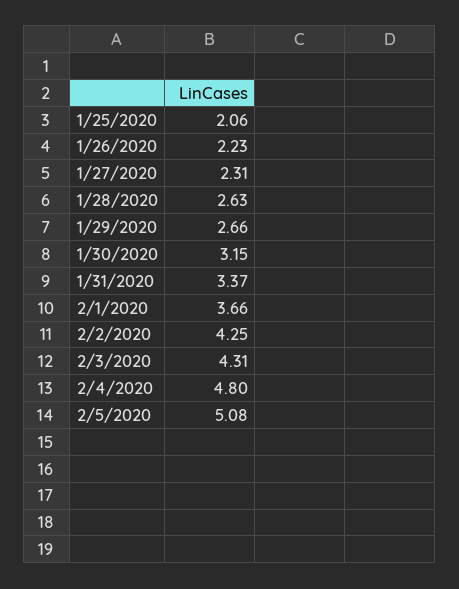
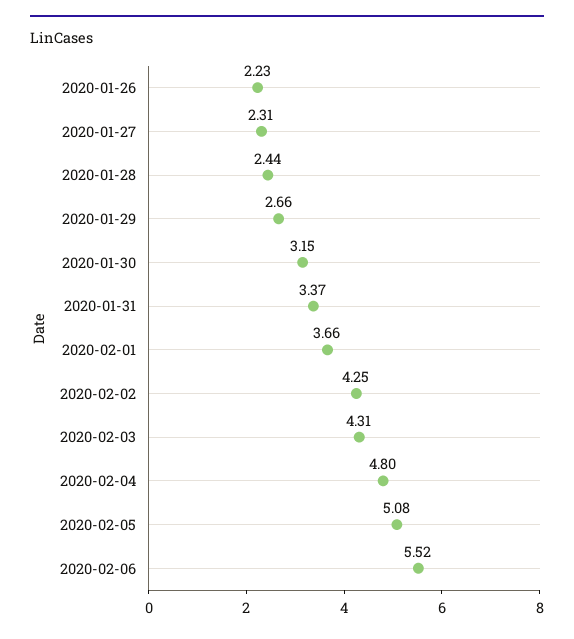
1/25/2020: 2.06 -> none
1/28/2020: 2.63 -> 2.44
2020-02-06: none -> 5.52

